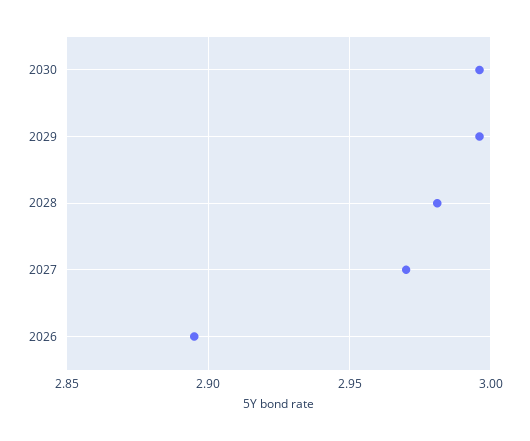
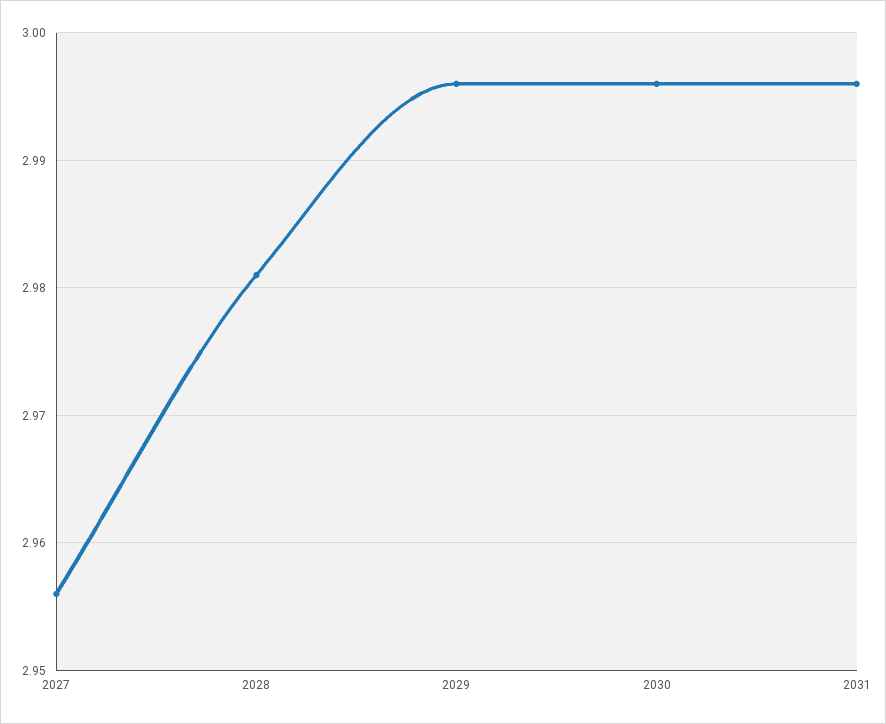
2027: 2.97 -> 2.956
2026: 2.895 -> none
2031: none -> 2.996

